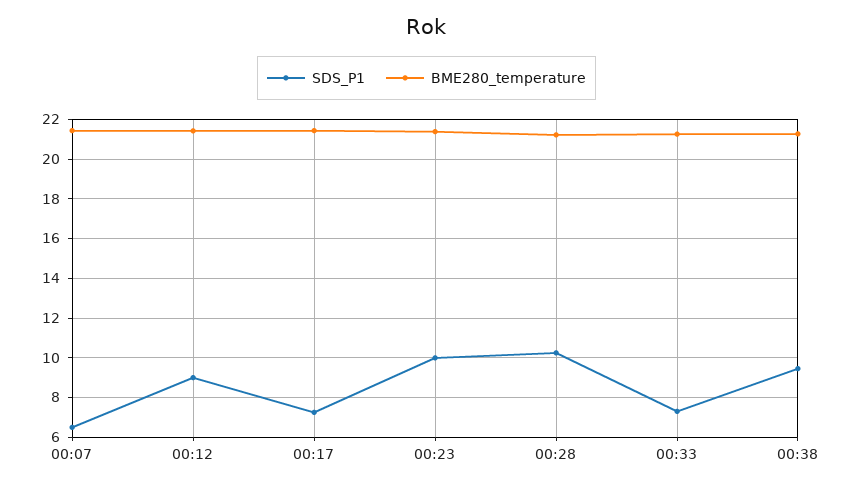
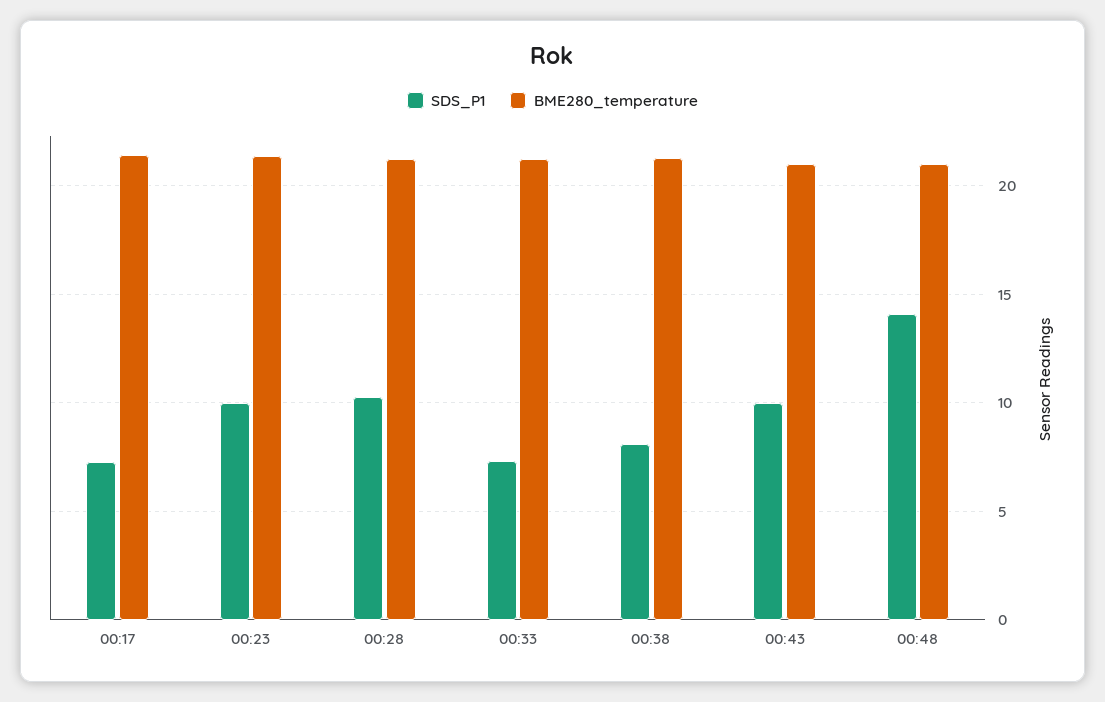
SDS_P1, 00:07: 6.5 -> none
BME280_temperature, 00:07: 21.5 -> none
SDS_P1, 00:12: 9 -> none
BME280_temperature, 00:12: 21.5 -> none
SDS_P1, 00:38: 9.5 -> 8
SDS_P1, 00:43: none -> 10
BME280_temperature, 00:43: none -> 21
SDS_P1, 00:48: none -> 14
BME280_temperature, 00:48: none -> 21

